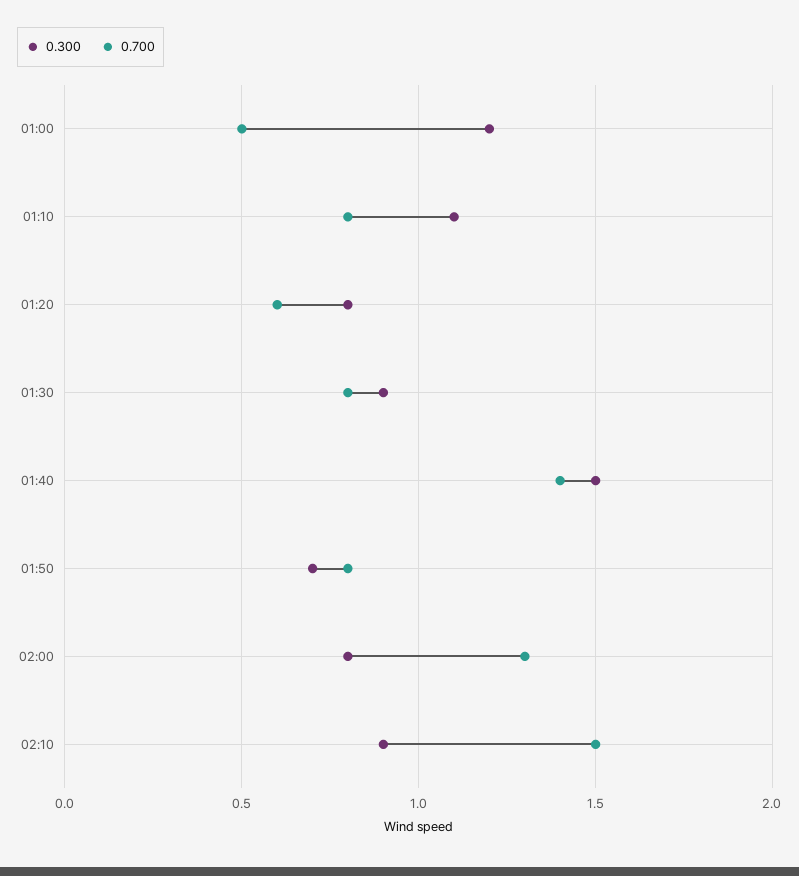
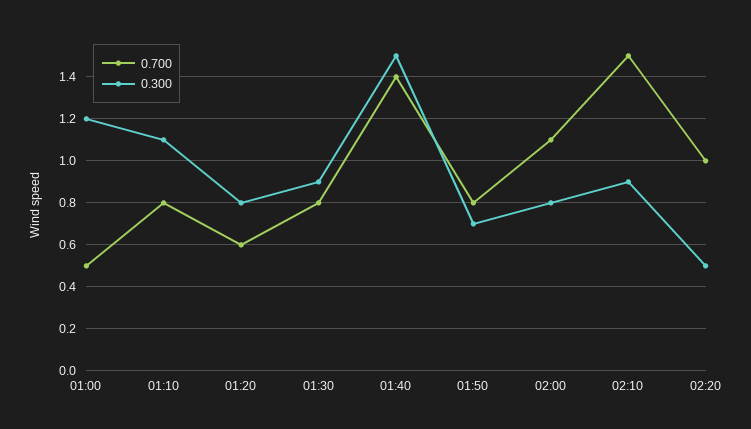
0.700, 02:00: 1.3 -> 1.1
0.700, 02:20: none -> 1
0.300, 02:20: none -> 0.5

